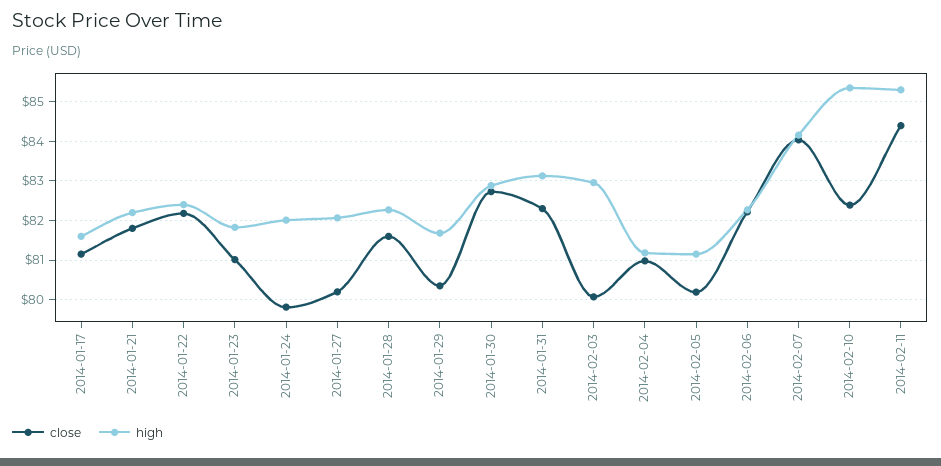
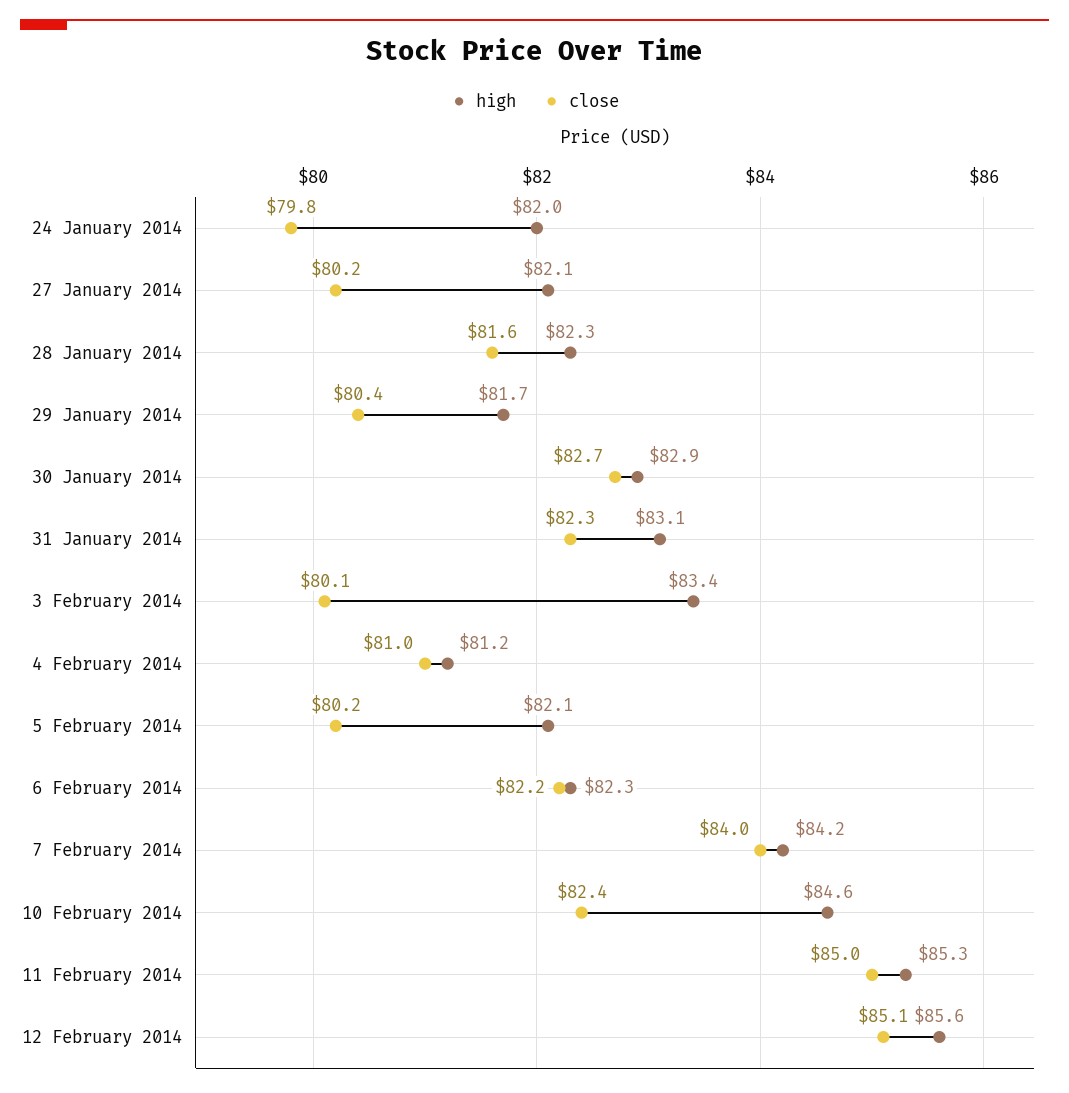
close, 2014-01-17: 81.2 -> none
high, 2014-01-17: 81.6 -> none
close, 2014-01-21: 81.8 -> none
high, 2014-01-21: 82.2 -> none
close, 2014-01-22: 82.2 -> none
high, 2014-01-22: 82.4 -> none
close, 2014-01-23: 81 -> none
high, 2014-01-23: 81.8 -> none
high, 2014-02-03: 83 -> 83.4
high, 2014-02-05: 81.2 -> 82.1
high, 2014-02-10: 85.4 -> 84.6
close, 2014-02-11: 84.4 -> 85
high, 12 February 2014: none -> 85.6
close, 12 February 2014: none -> 85.1

